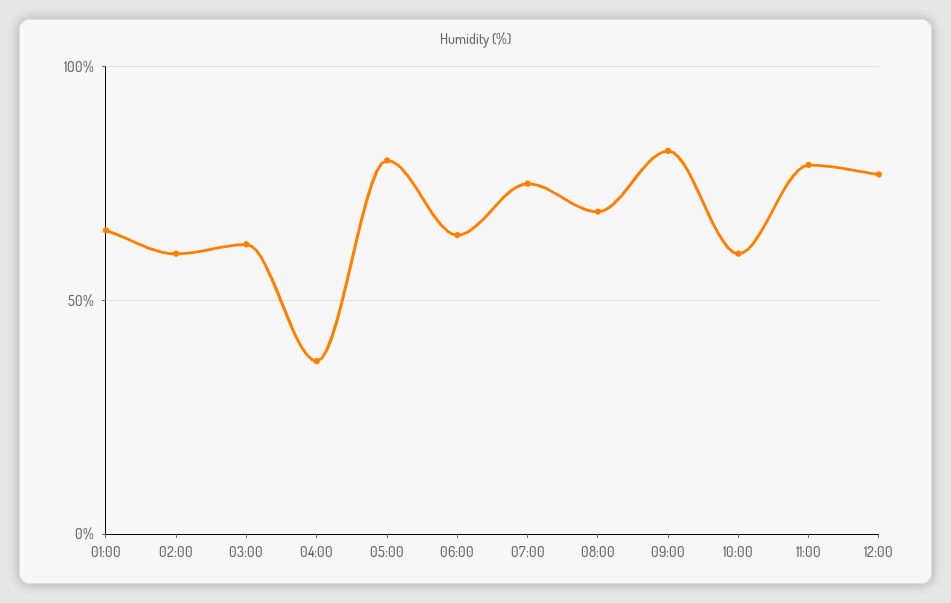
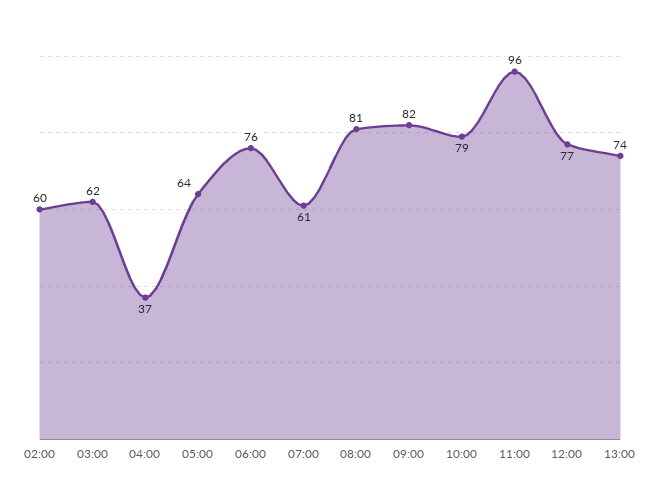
01:00: 65 -> none
05:00: 80 -> 64
06:00: 65 -> 76
07:00: 75 -> 61
08:00: 70 -> 81
10:00: 60 -> 79
11:00: 80 -> 96
13:00: none -> 74

